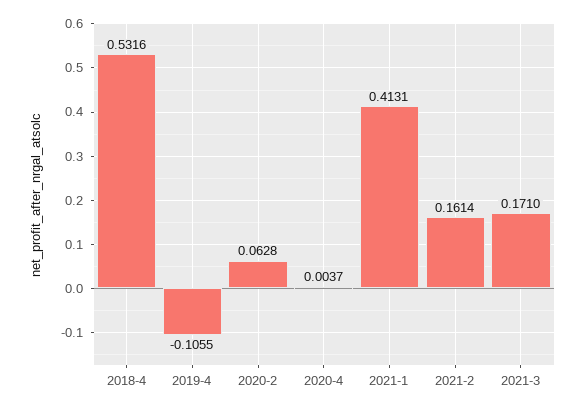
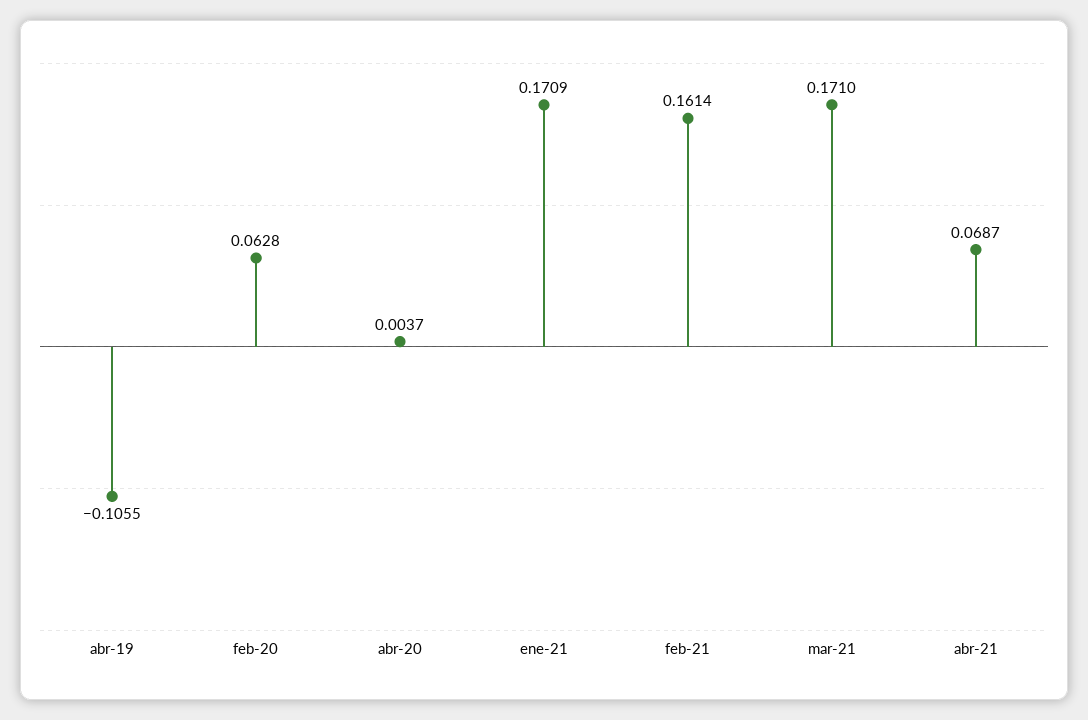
2018-4: 0.5316 -> none
2021-1: 0.4131 -> 0.1709
abr-21: none -> 0.0687

